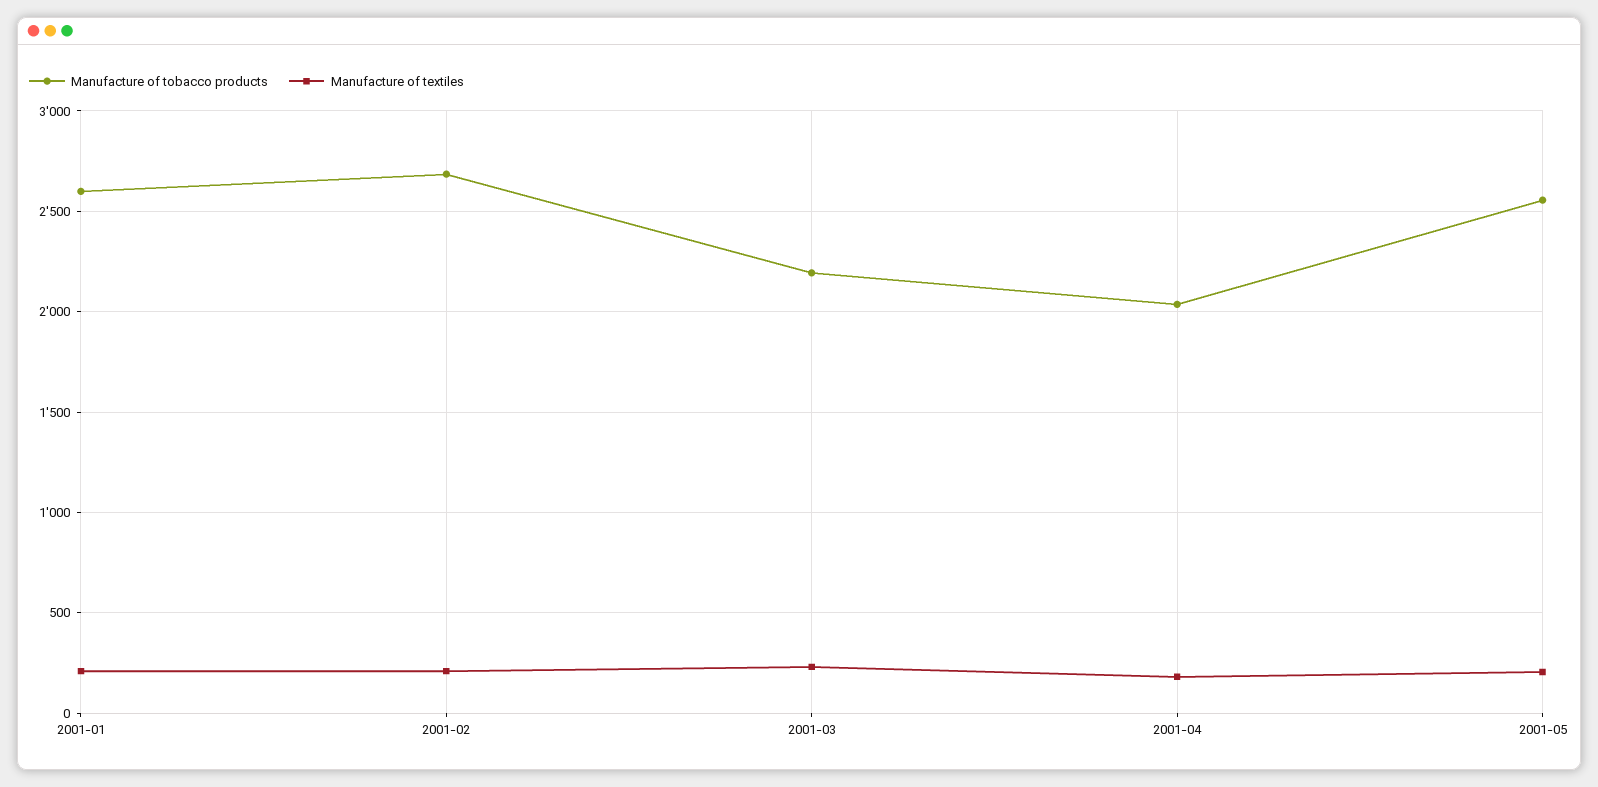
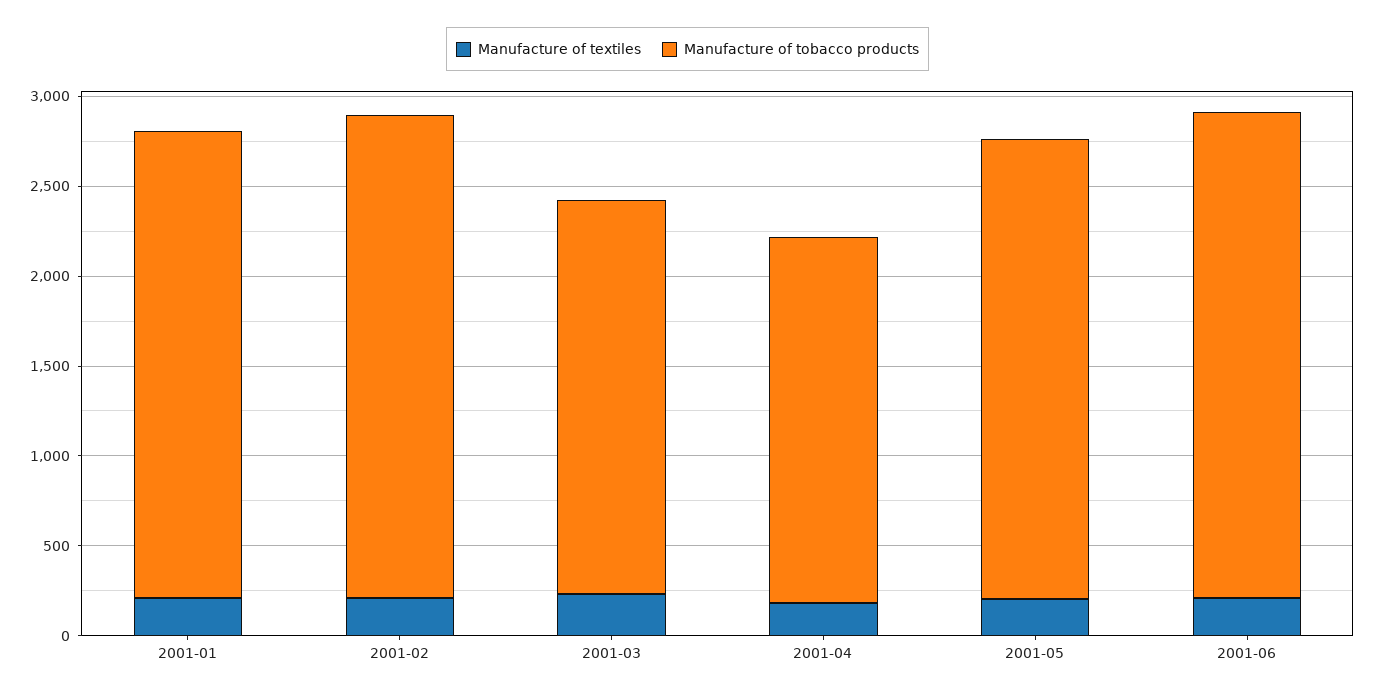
Manufacture of textiles, 2001-06: none -> 200
Manufacture of tobacco products, 2001-06: none -> 2700

